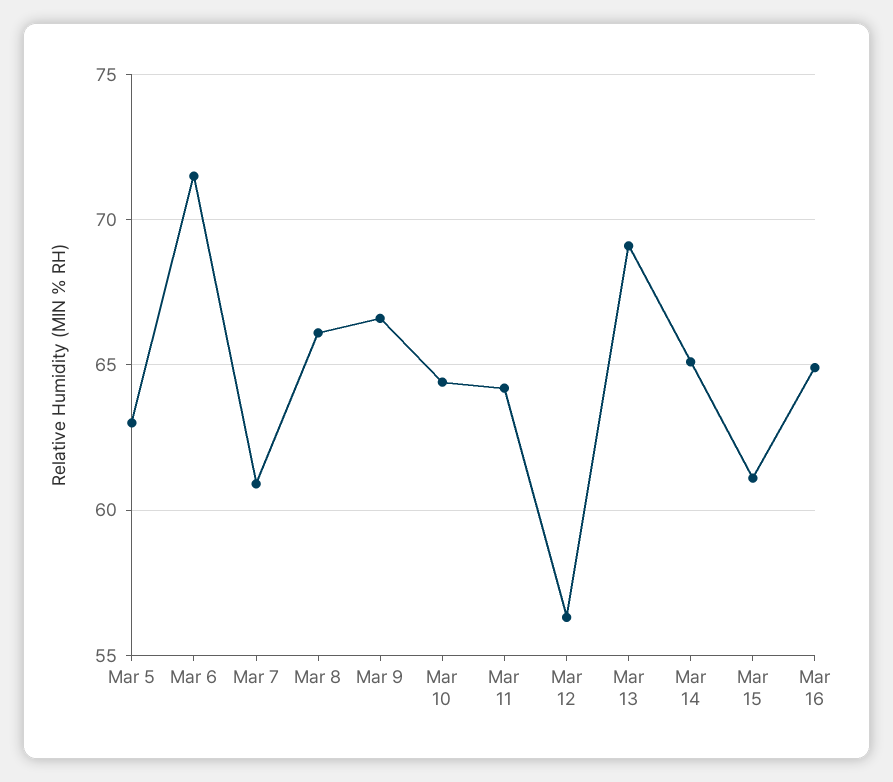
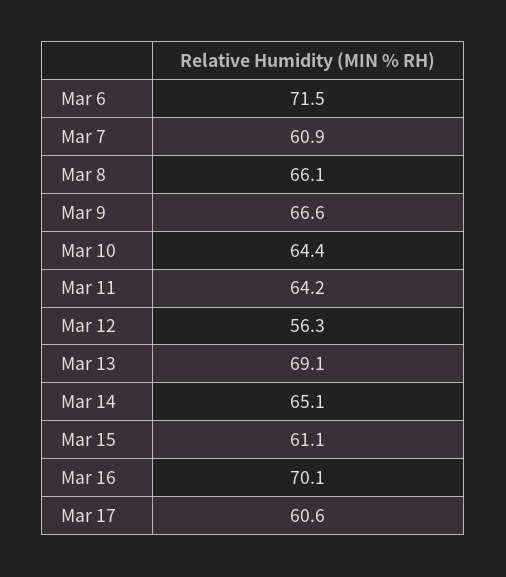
Mar 5: 63 -> none
Mar 16: 65 -> 70.1
Mar 17: none -> 60.6

